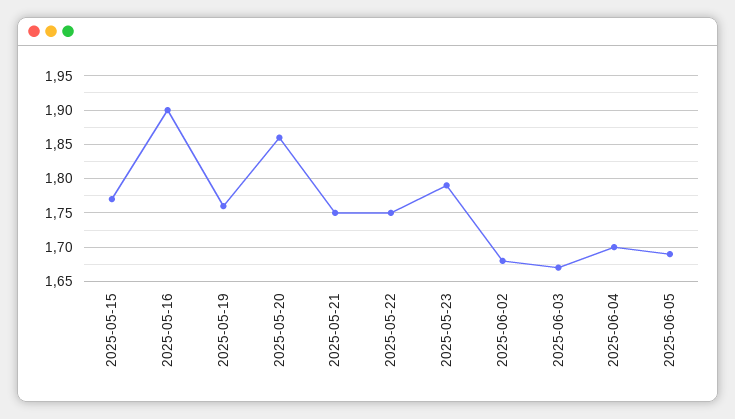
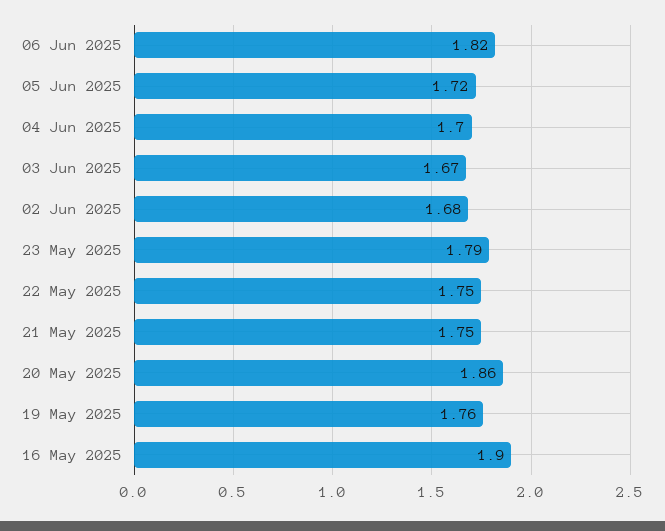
2025-05-15: 1.77 -> none
2025-06-05: 1.69 -> 1.72
06 Jun 2025: none -> 1.82

